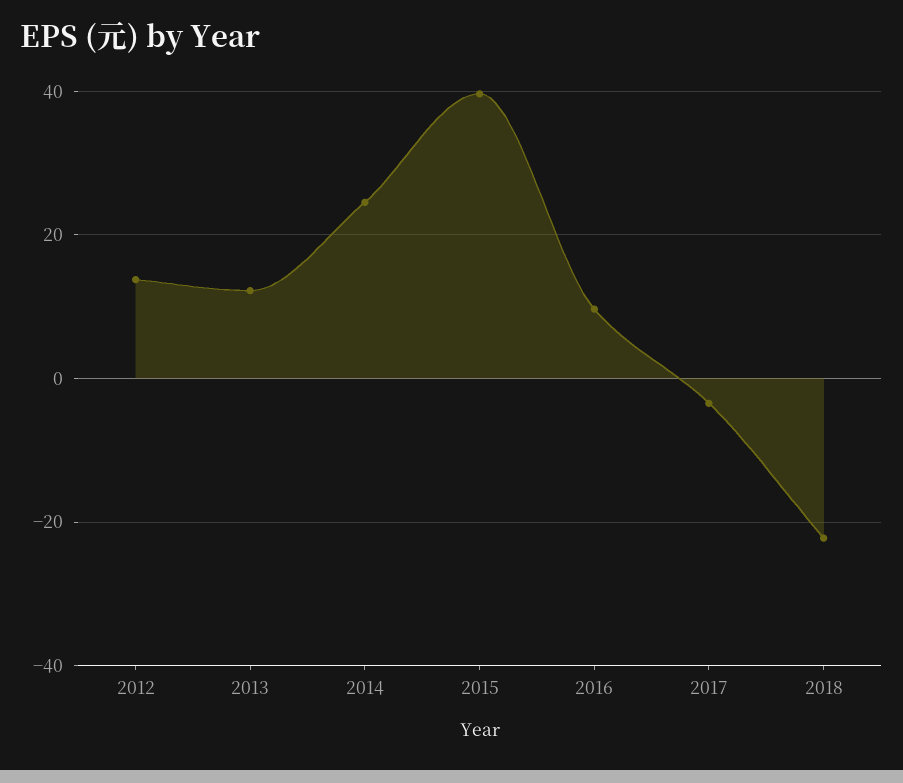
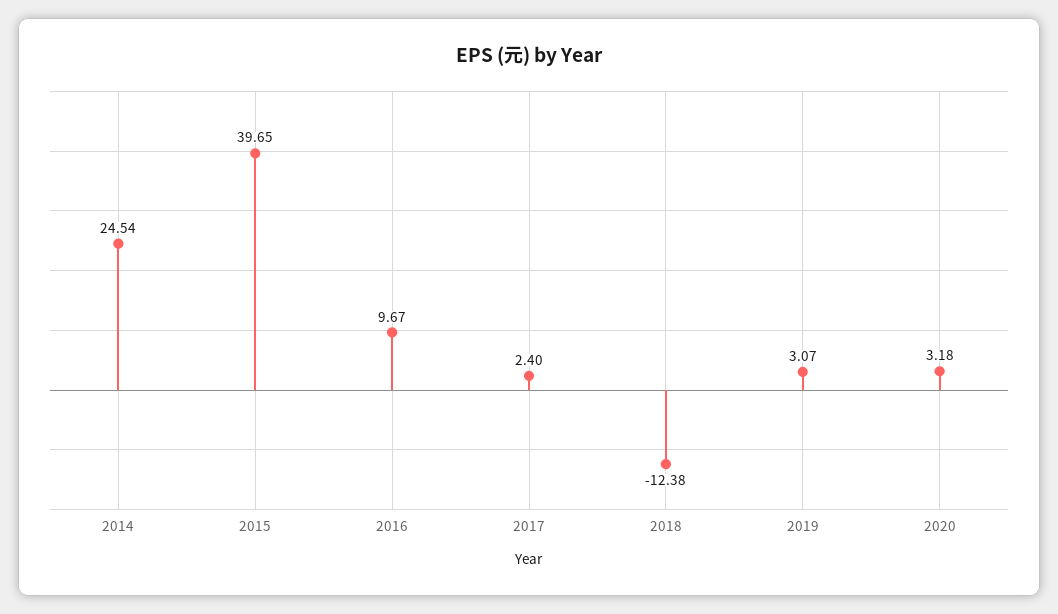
2012: 14 -> none
2013: 12 -> none
2017: -4 -> 2.4
2018: -22 -> -12.38
2019: none -> 3.07
2020: none -> 3.18

